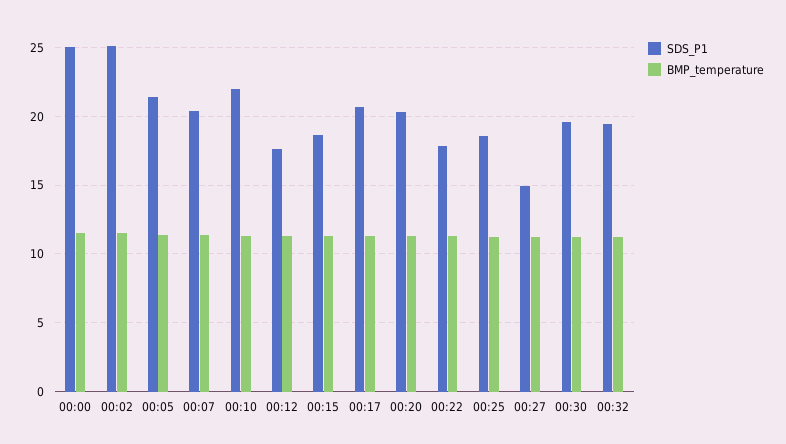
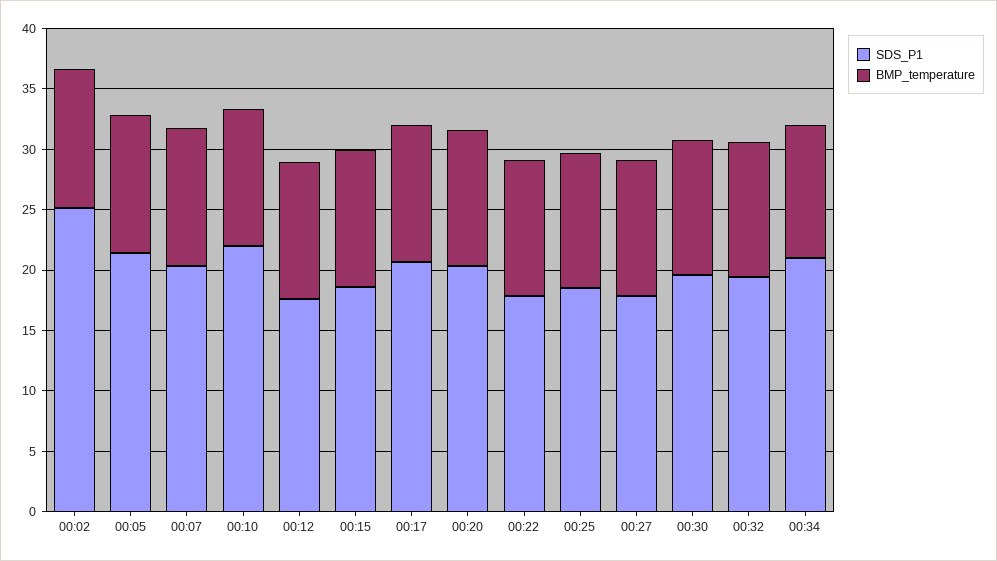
SDS_P1, 00:00: 25 -> none
BMP_temperature, 00:00: 11.5 -> none
SDS_P1, 00:27: 15 -> 18
SDS_P1, 00:34: none -> 21
BMP_temperature, 00:34: none -> 11

